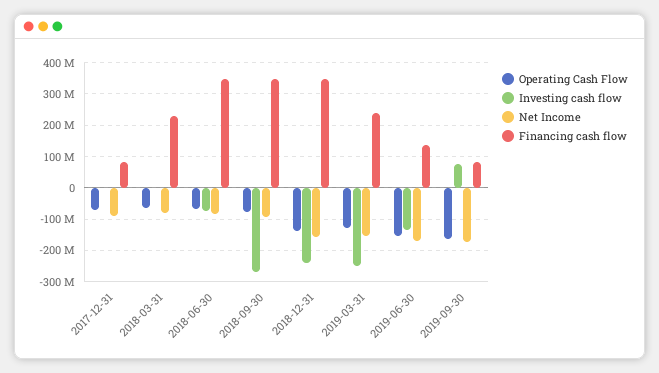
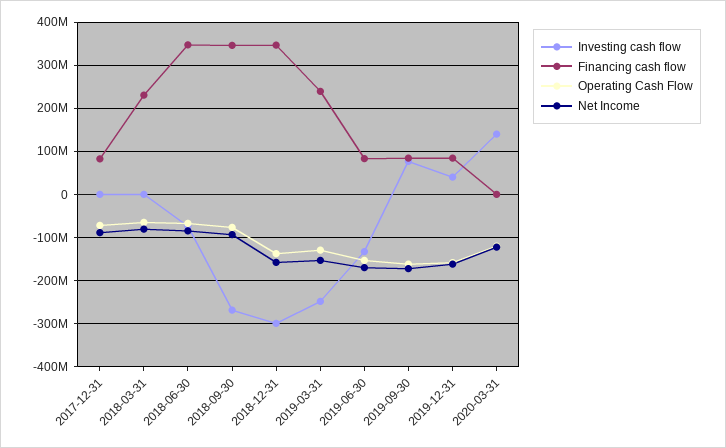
Investing cash flow, 2018-12-31: -240000000 -> -300000000
Financing cash flow, 2019-06-30: 140000000 -> 80000000
Investing cash flow, 2019-12-31: none -> 40000000
Financing cash flow, 2019-12-31: none -> 80000000
Operating Cash Flow, 2019-12-31: none -> -160000000
Net Income, 2019-12-31: none -> -160000000
Investing cash flow, 2020-03-31: none -> 140000000
Financing cash flow, 2020-03-31: none -> 0
Operating Cash Flow, 2020-03-31: none -> -120000000
Net Income, 2020-03-31: none -> -120000000

